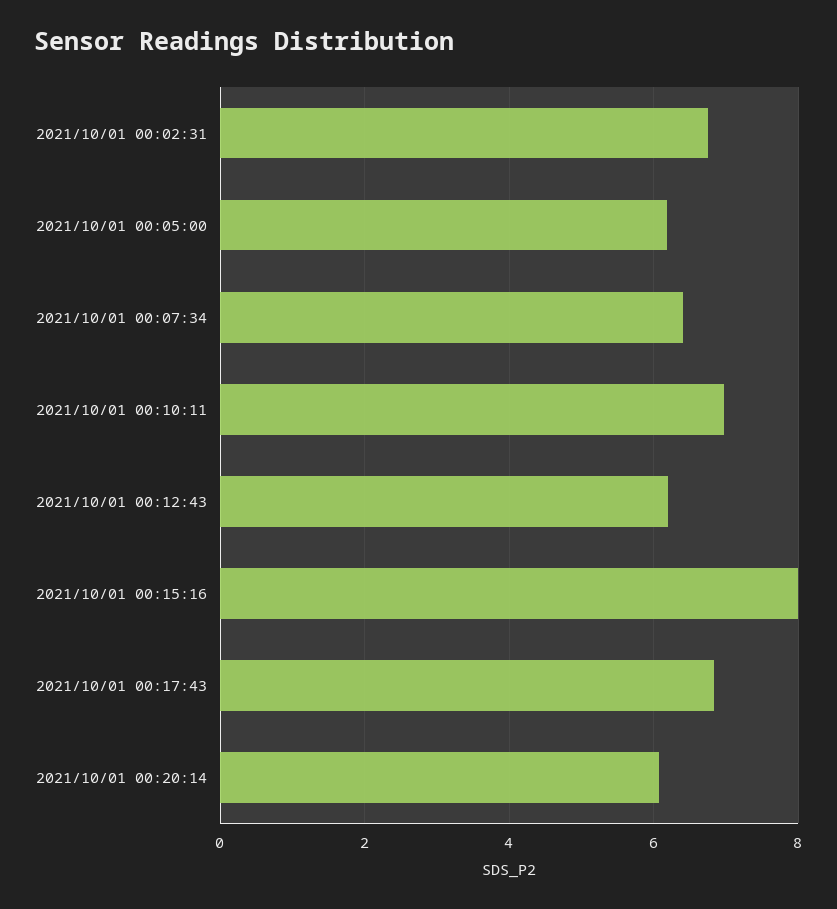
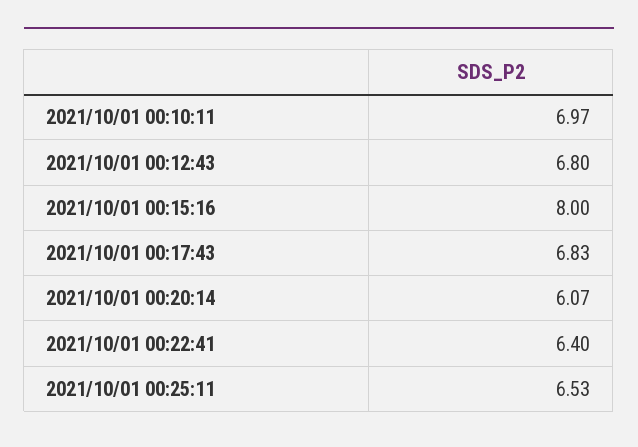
2021/10/01 00:02:31: 6.8 -> none
2021/10/01 00:05:00: 6.2 -> none
2021/10/01 00:07:34: 6.4 -> none
2021/10/01 00:12:43: 6.2 -> 6.8
2021/10/01 00:22:41: none -> 6.4
2021/10/01 00:25:11: none -> 6.53

